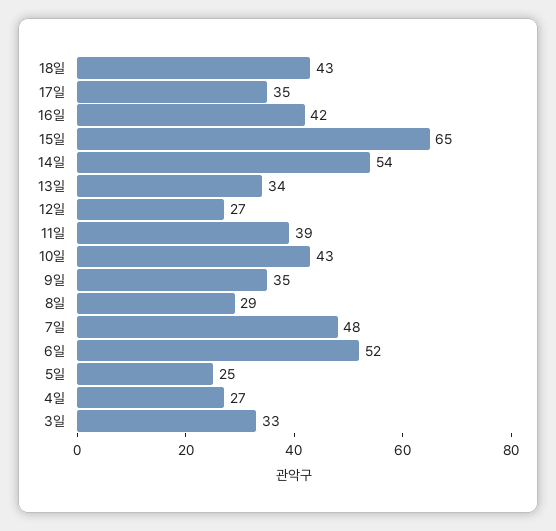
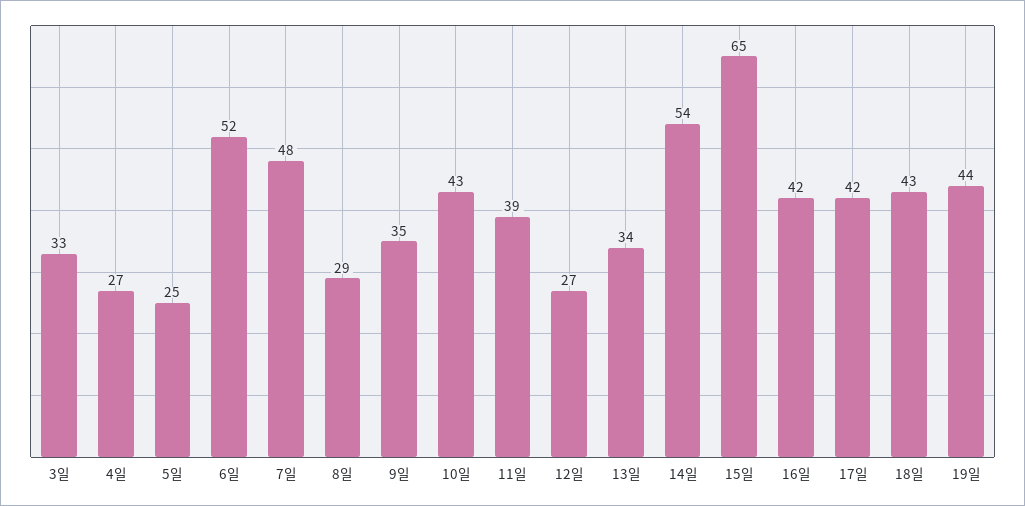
17일: 35 -> 42
19일: none -> 44

